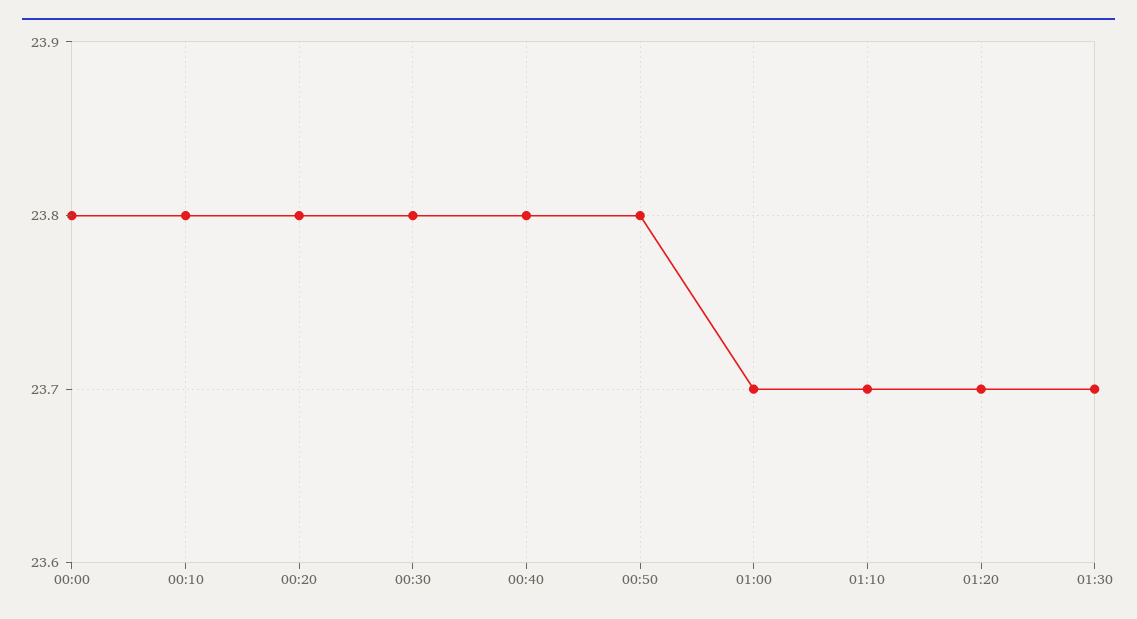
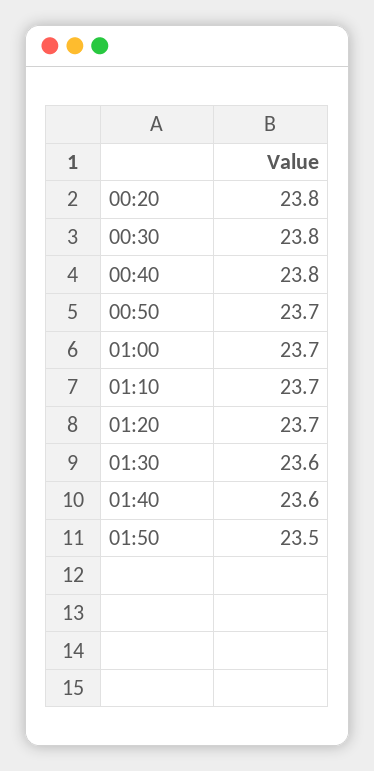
00:00: 23.8 -> none
00:10: 23.8 -> none
00:50: 23.8 -> 23.7
01:30: 23.7 -> 23.6
01:40: none -> 23.6
01:50: none -> 23.5

